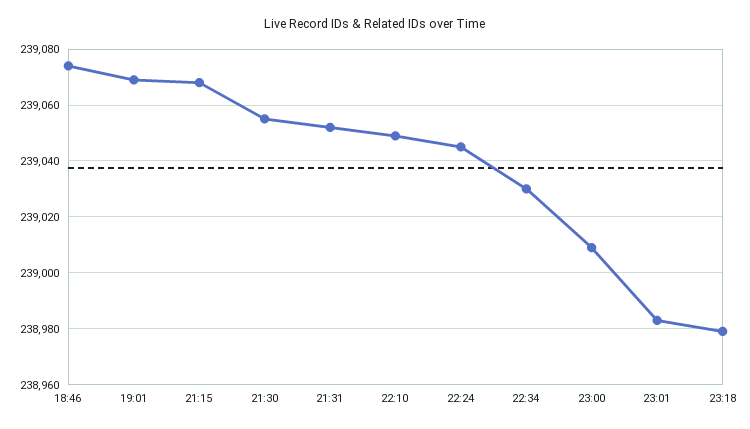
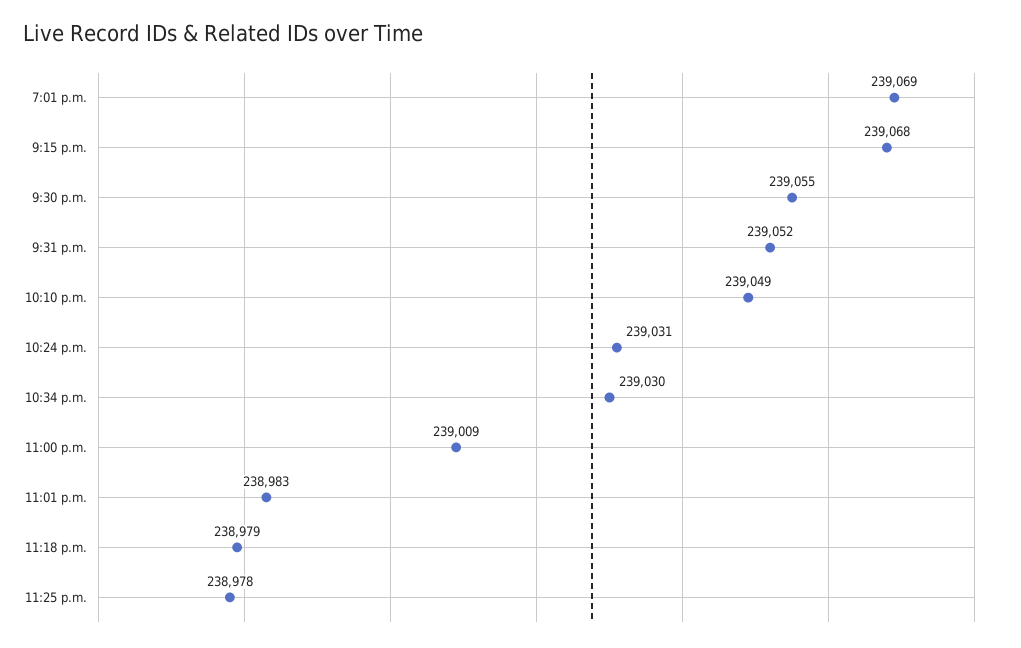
18:46: 239075 -> none
22:24: 239045 -> 239031
11:25 p.m.: none -> 238978

